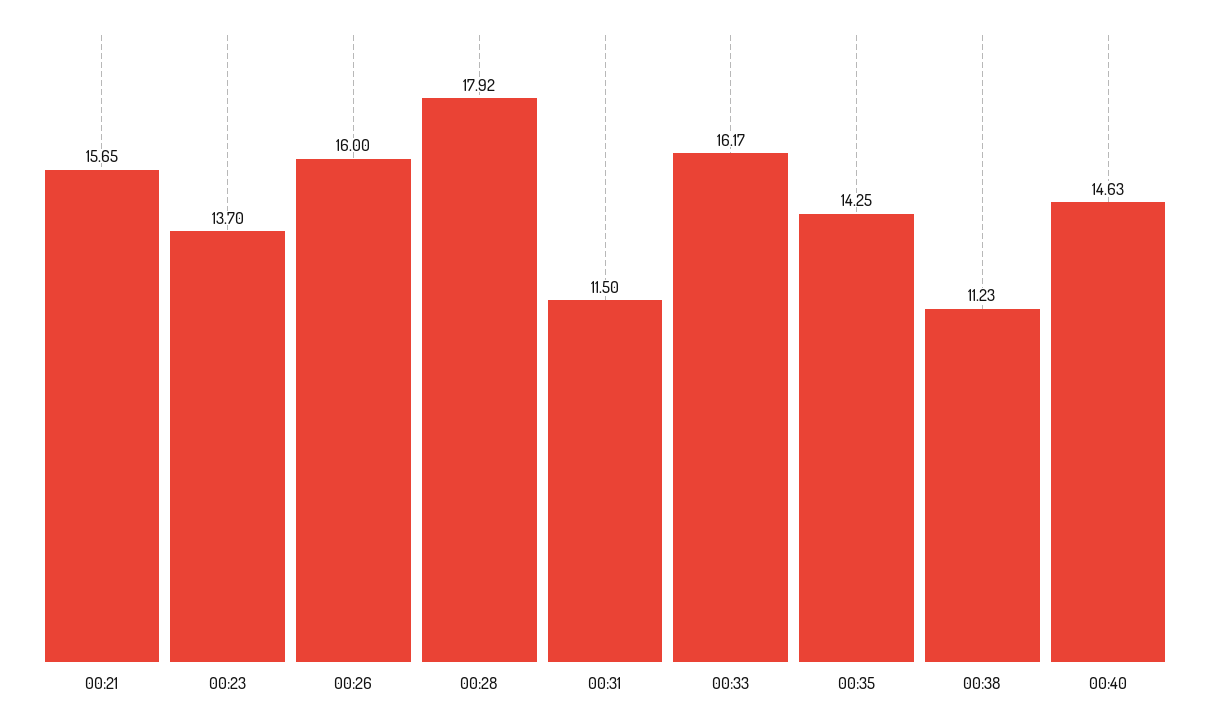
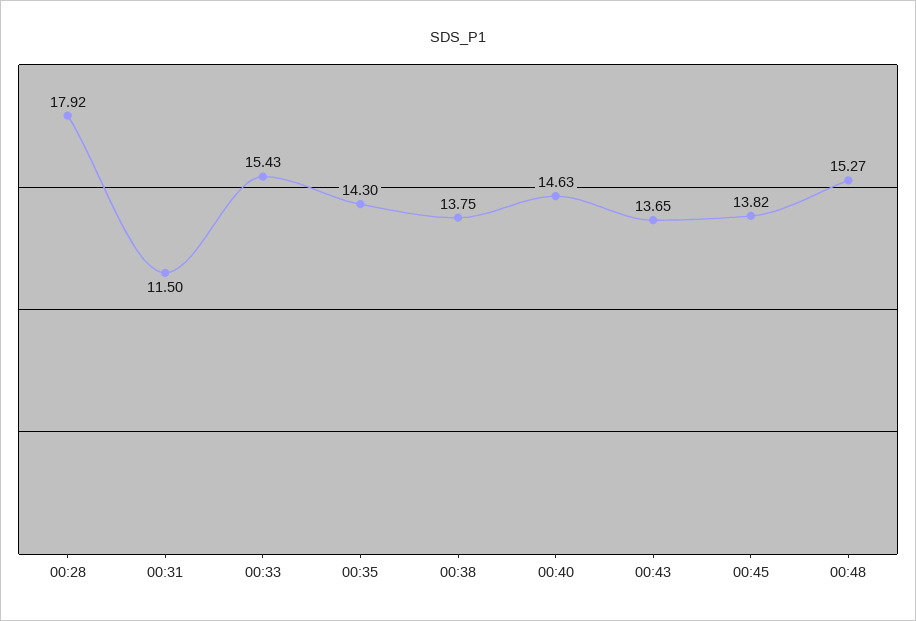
00:21: 15.65 -> none
00:23: 13.7 -> none
00:26: 16 -> none
00:33: 16.17 -> 15.43
00:35: 14.25 -> 14.3
00:38: 11.23 -> 13.75
00:43: none -> 13.65
00:45: none -> 13.82
00:48: none -> 15.27

